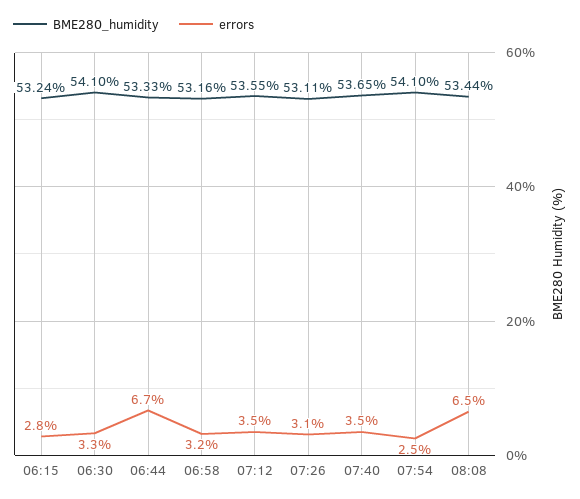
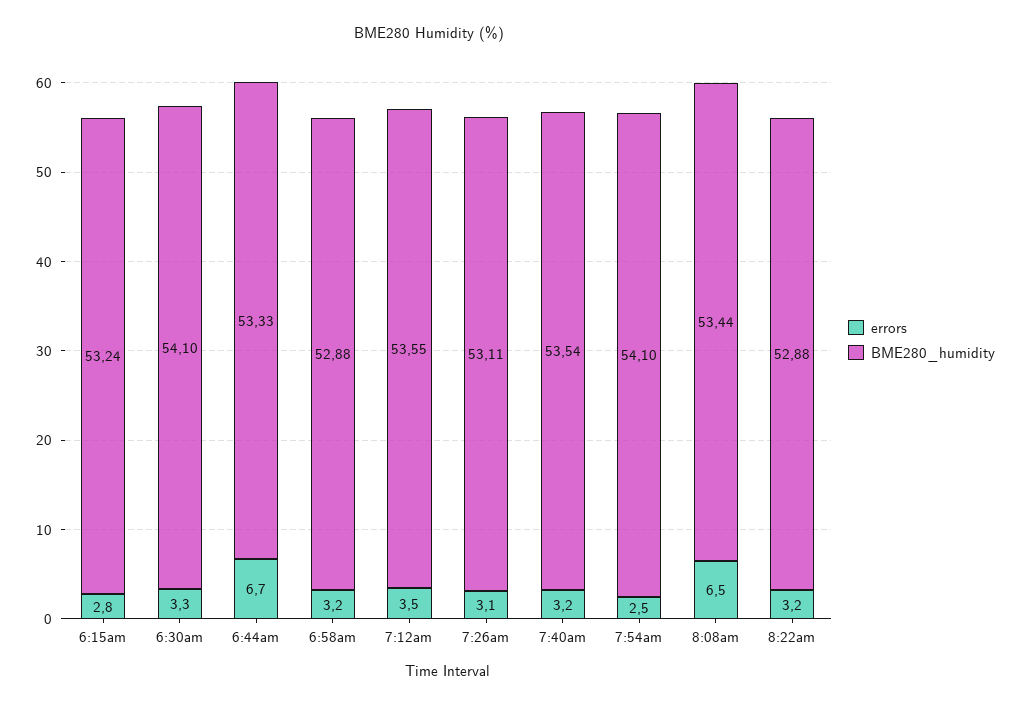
BME280_humidity, 06:58: 53.16 -> 52.88
BME280_humidity, 07:40: 53.65 -> 53.54
errors, 07:40: 3.5 -> 3.2
errors, 8:22am: none -> 3.2
BME280_humidity, 8:22am: none -> 52.88

